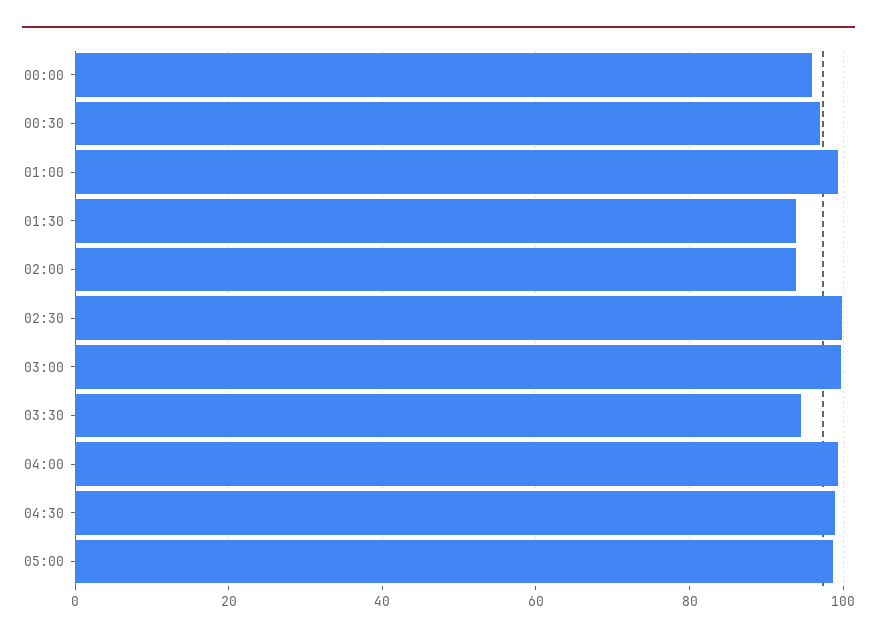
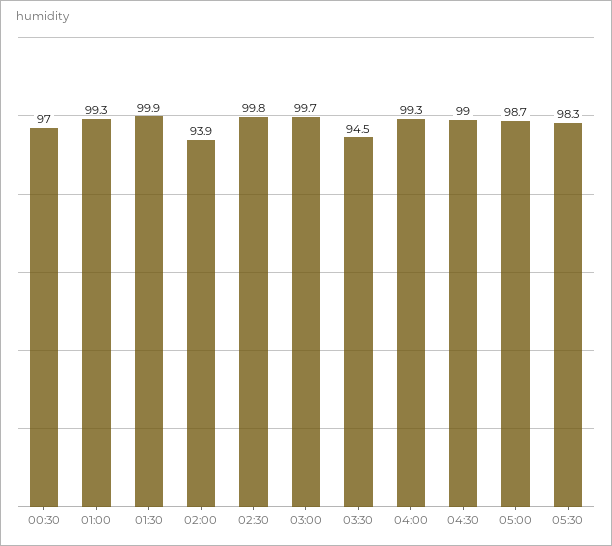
00:00: 96 -> none
01:30: 94 -> 99.9
05:30: none -> 98.3

